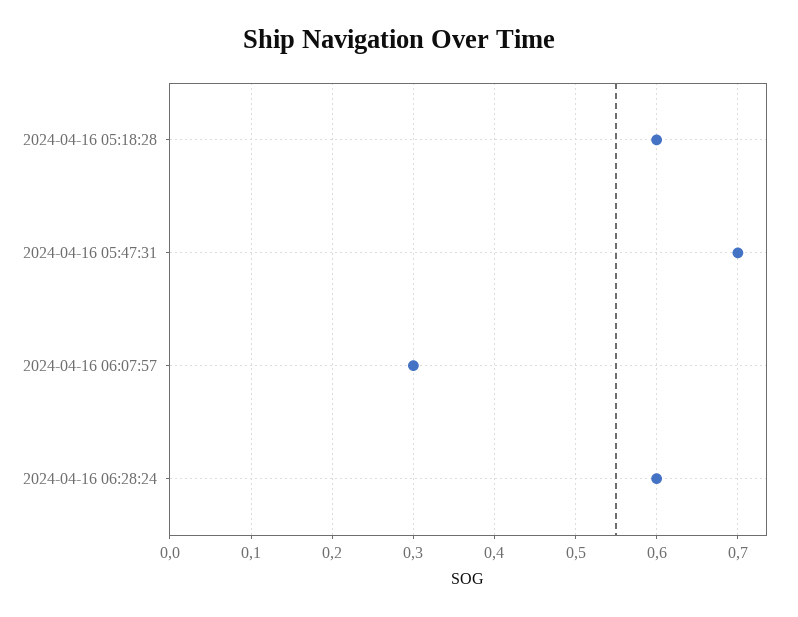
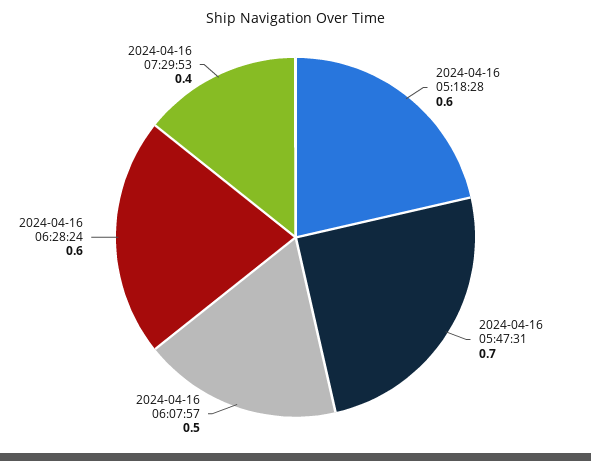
2024-04-16 06:07:57: 0.3 -> 0.5
2024-04-16 07:29:53: none -> 0.4

